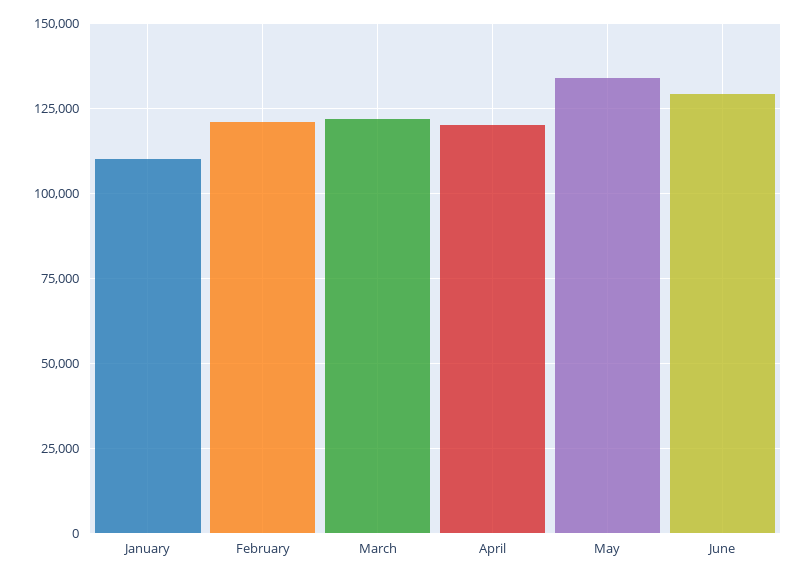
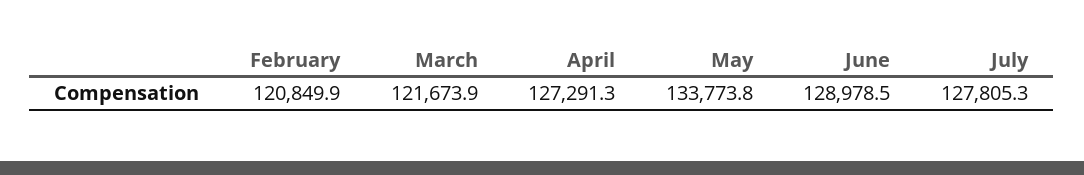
January: 110000 -> none
April: 120000 -> 127291.3
July: none -> 127805.3

